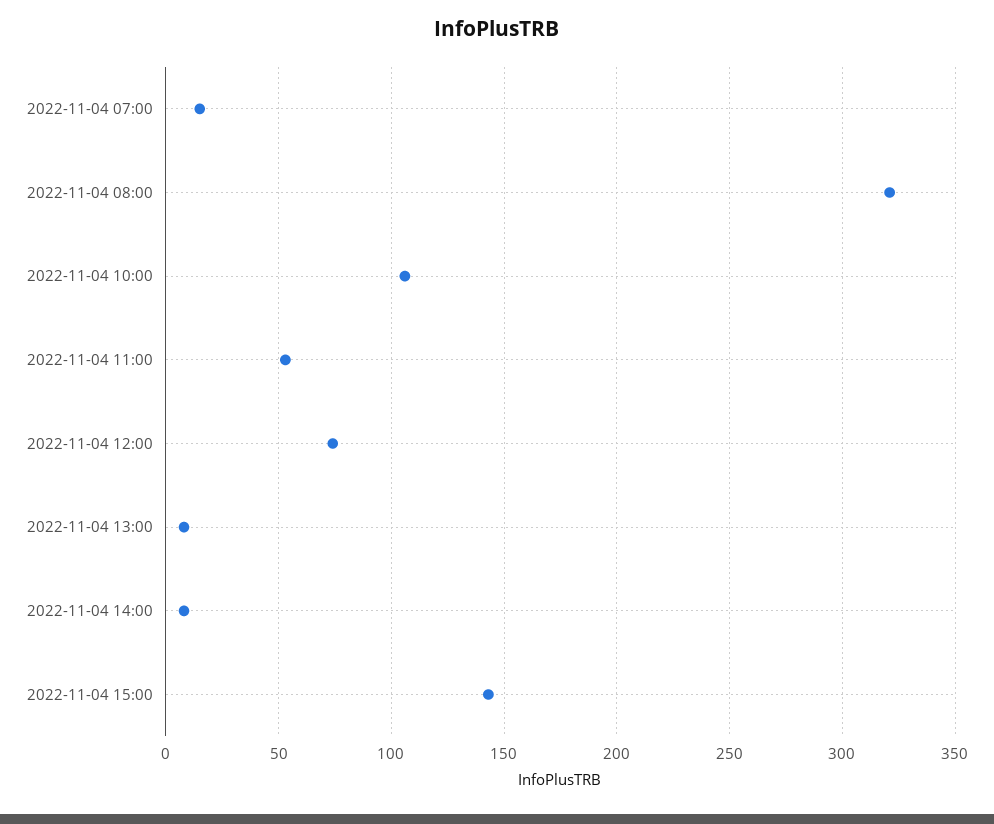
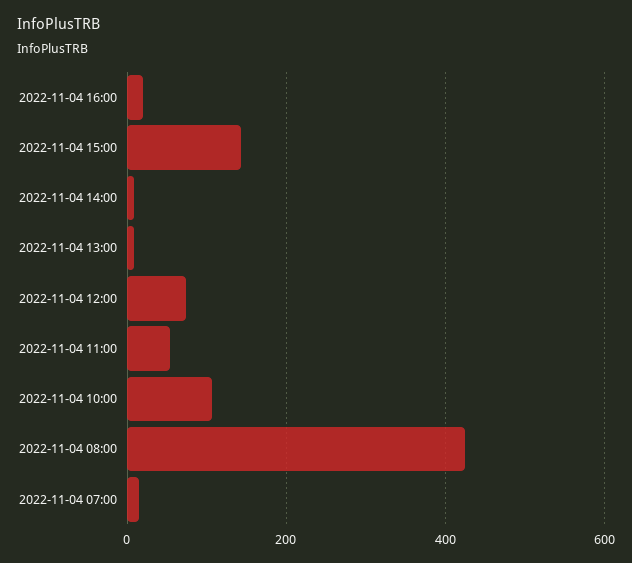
2022-11-04 08:00: 320 -> 420
2022-11-04 16:00: none -> 20

